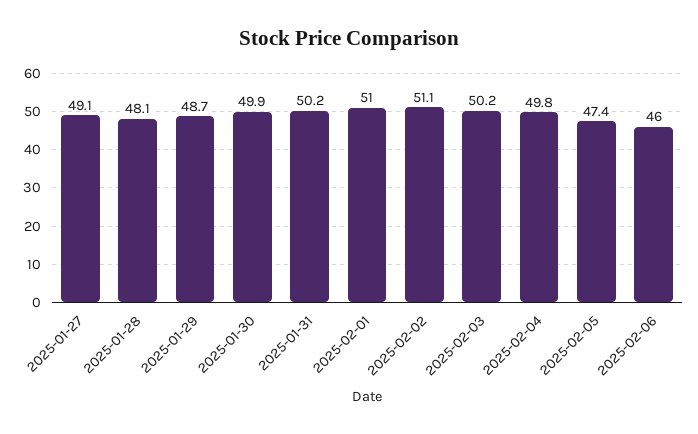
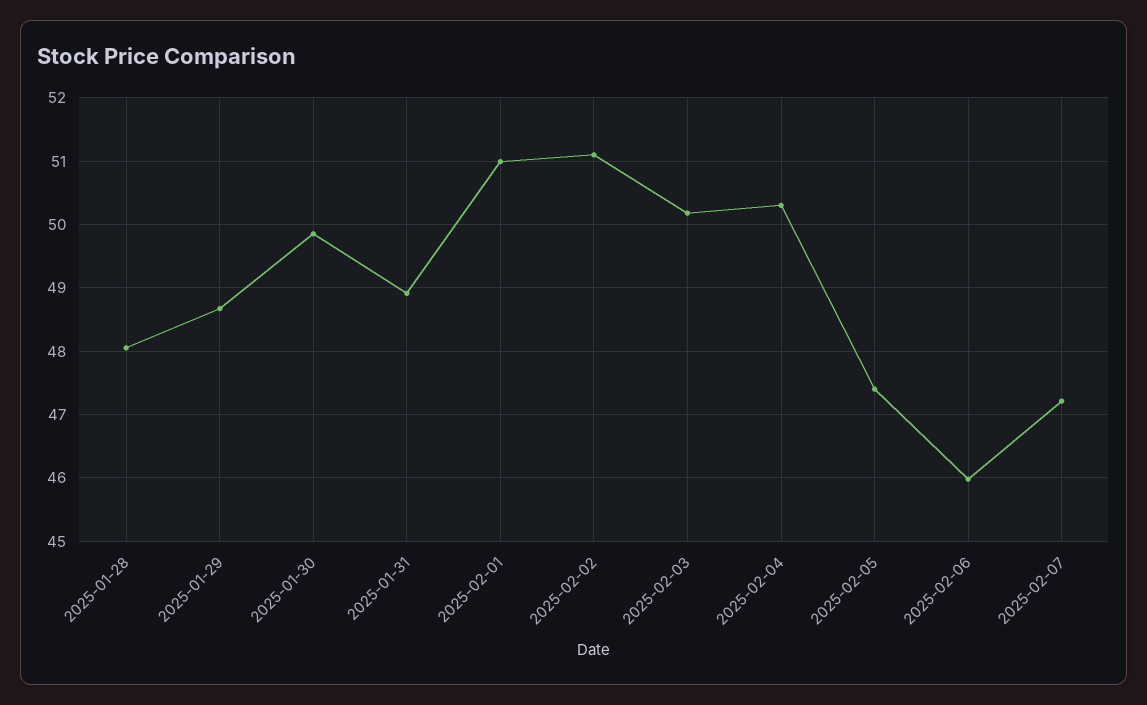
2025-01-27: 49.1 -> none
2025-01-31: 50.2 -> 48.9
2025-02-04: 49.8 -> 50.3
2025-02-07: none -> 47.2

